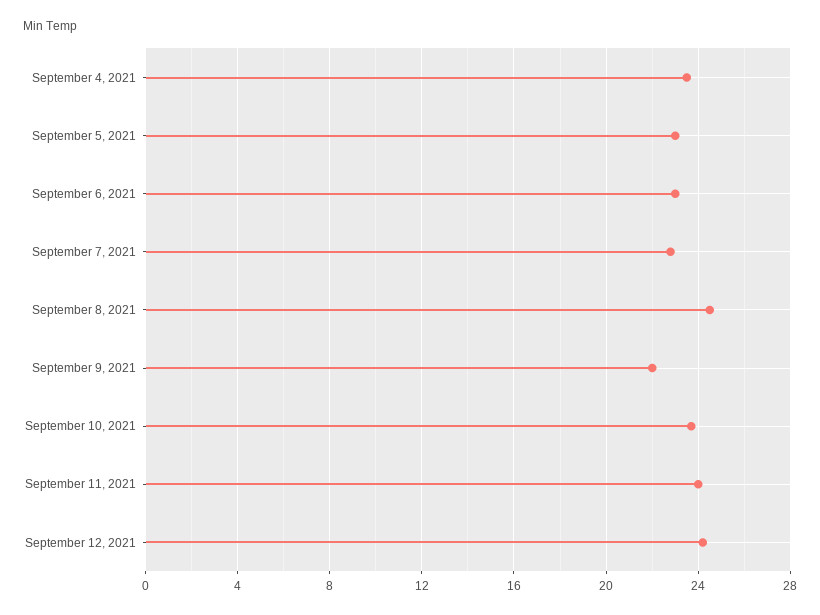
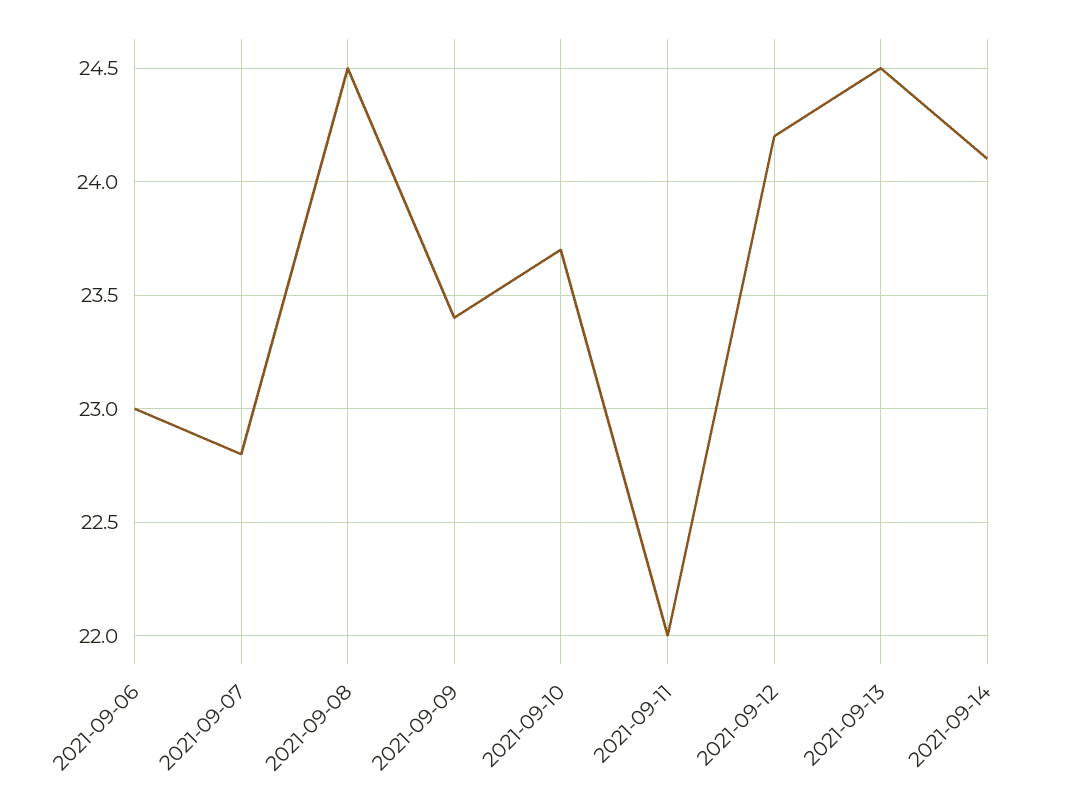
September 4, 2021: 23.5 -> none
September 5, 2021: 23 -> none
September 9, 2021: 22 -> 23.4
September 11, 2021: 24 -> 22
2021-09-13: none -> 24.5
2021-09-14: none -> 24.1

